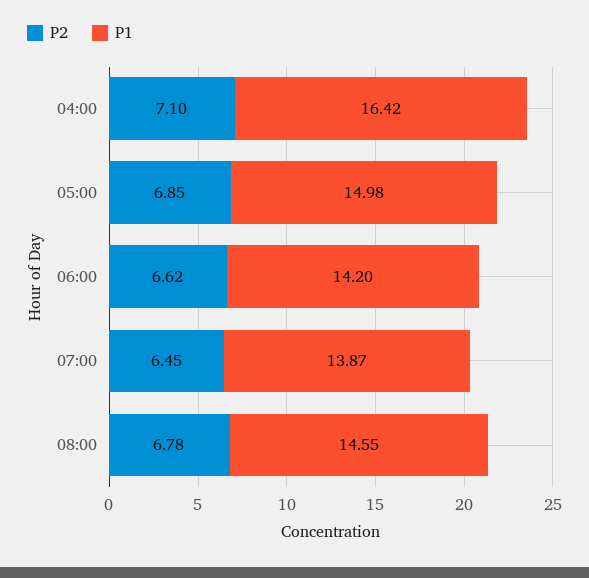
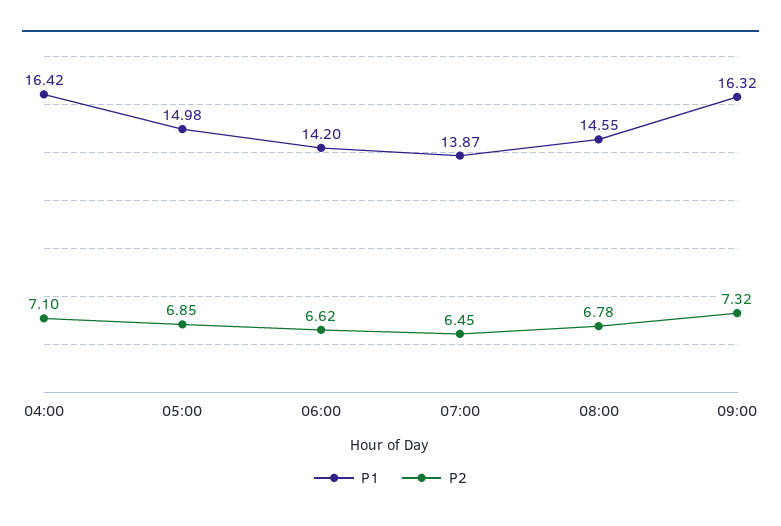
P1, 09:00: none -> 16.32
P2, 09:00: none -> 7.32

